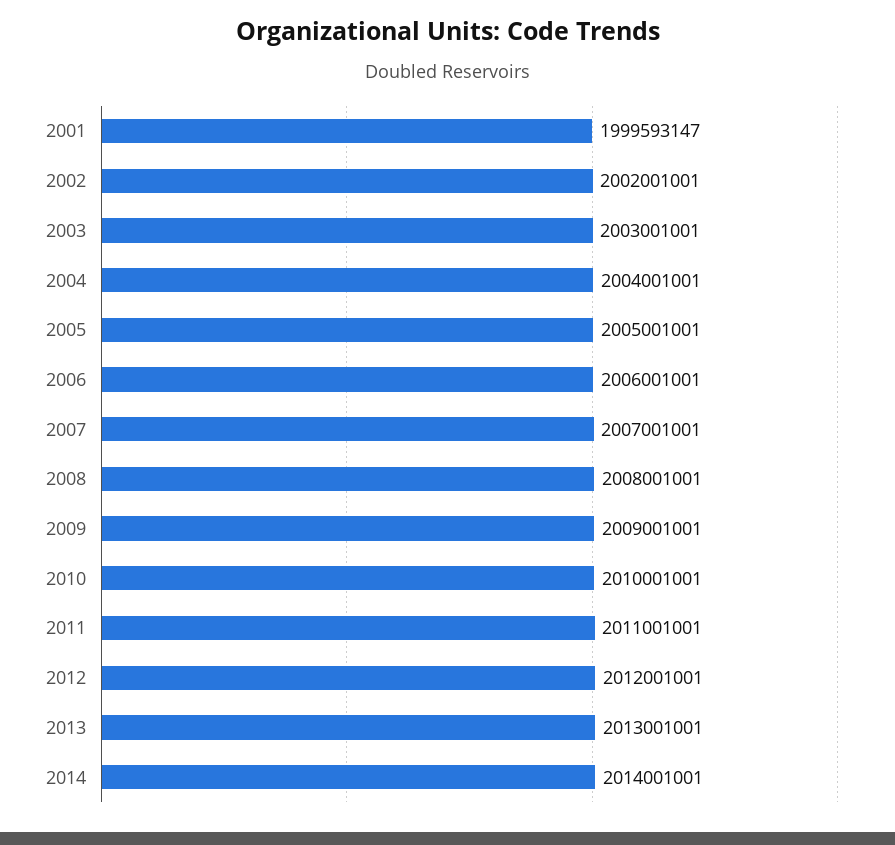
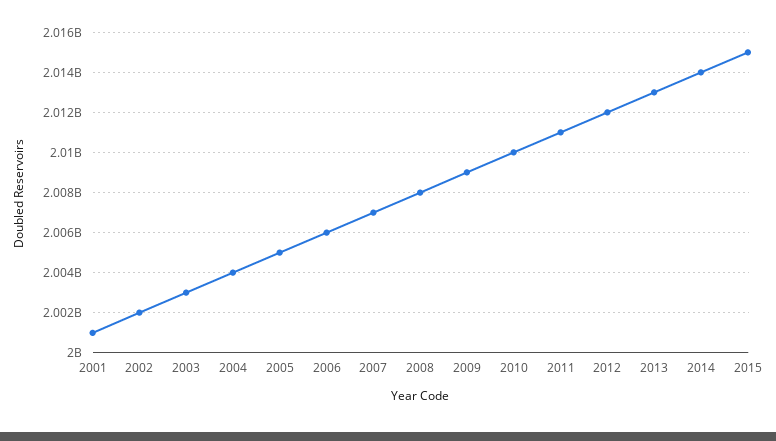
2001: 1999593147 -> 2001000000
2015: none -> 2015000000

